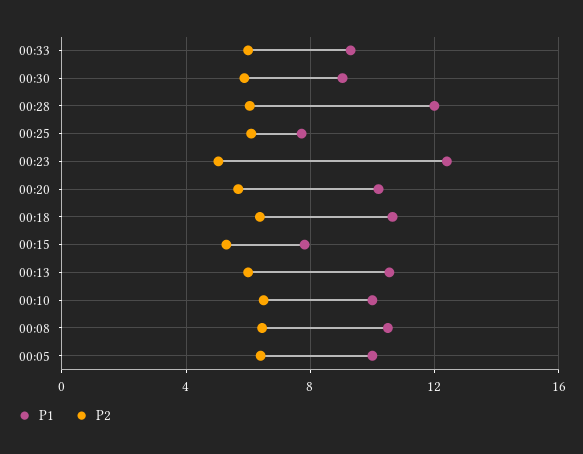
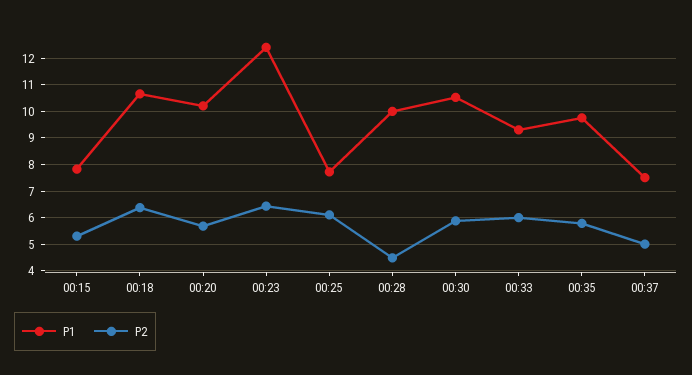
P1, 00:30: 9 -> 10.5
P1, 00:28: 12 -> 10
P2, 00:28: 6 -> 4.5
P2, 00:23: 5 -> 6.5
P1, 00:13: 10.5 -> none
P2, 00:13: 6 -> none
P1, 00:10: 10 -> none
P2, 00:10: 6.5 -> none
P1, 00:08: 10.5 -> none
P2, 00:08: 6.5 -> none
P1, 00:05: 10 -> none
P2, 00:05: 6.5 -> none
P1, 00:35: none -> 9.75
P2, 00:35: none -> 5.75
P1, 00:37: none -> 7.5
P2, 00:37: none -> 5

